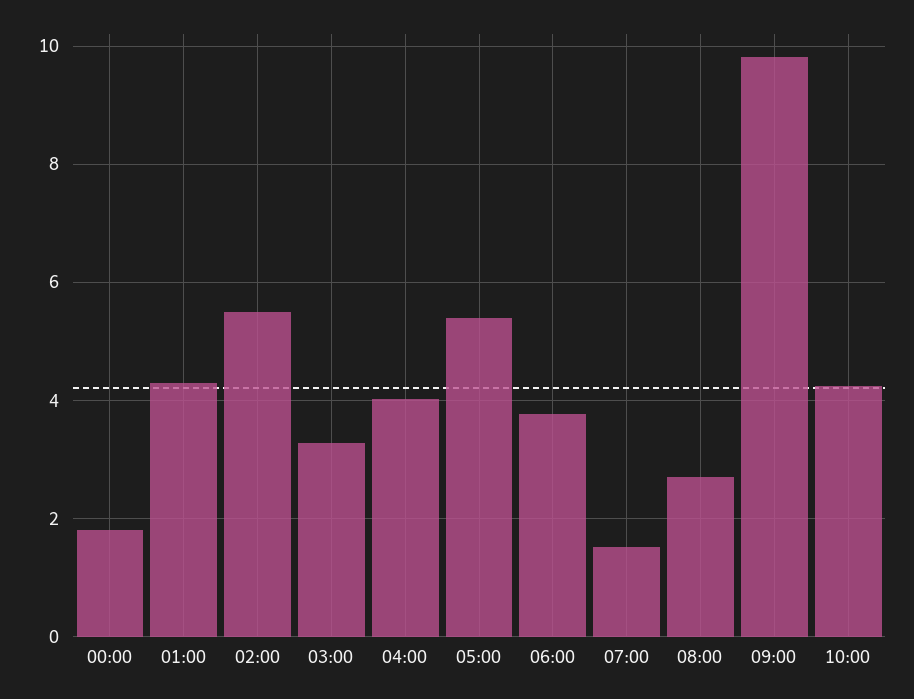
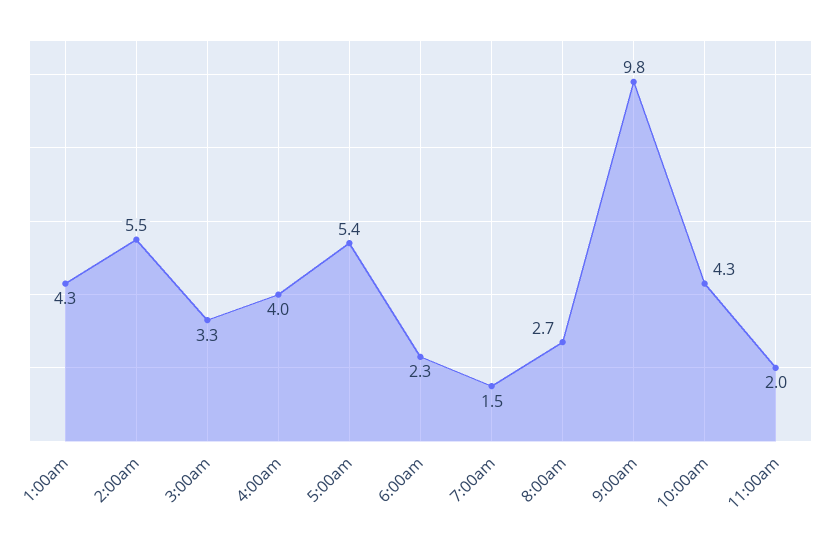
00:00: 1.8 -> none
06:00: 3.8 -> 2.3
11:00am: none -> 2

